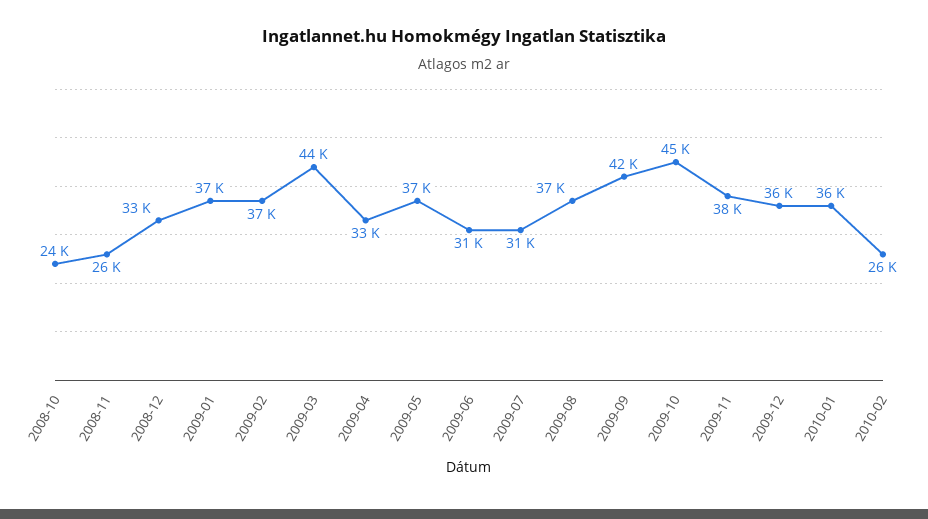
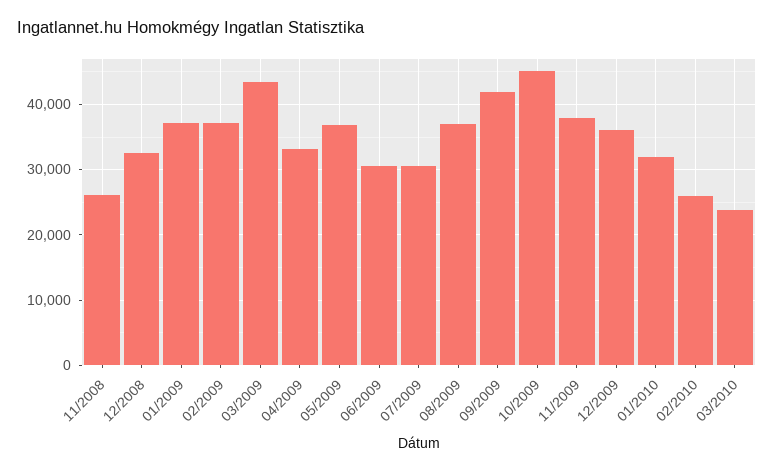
2008-10: 24000 -> none
2010-01: 36000 -> 32000
03/2010: none -> 24000

